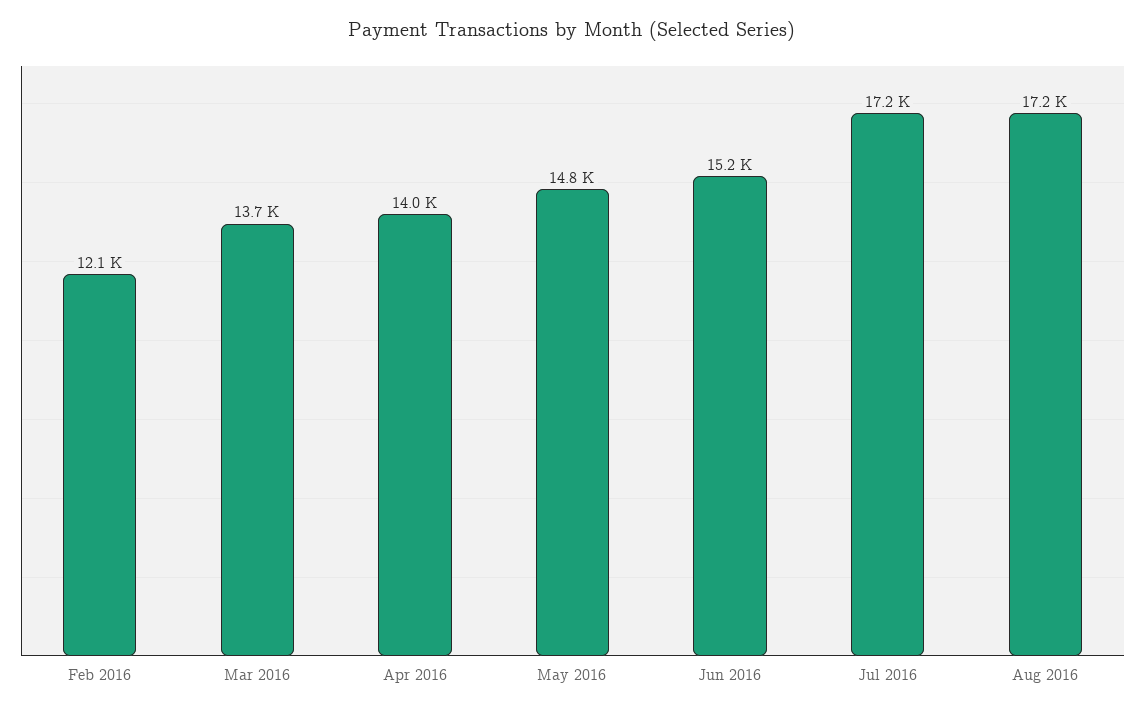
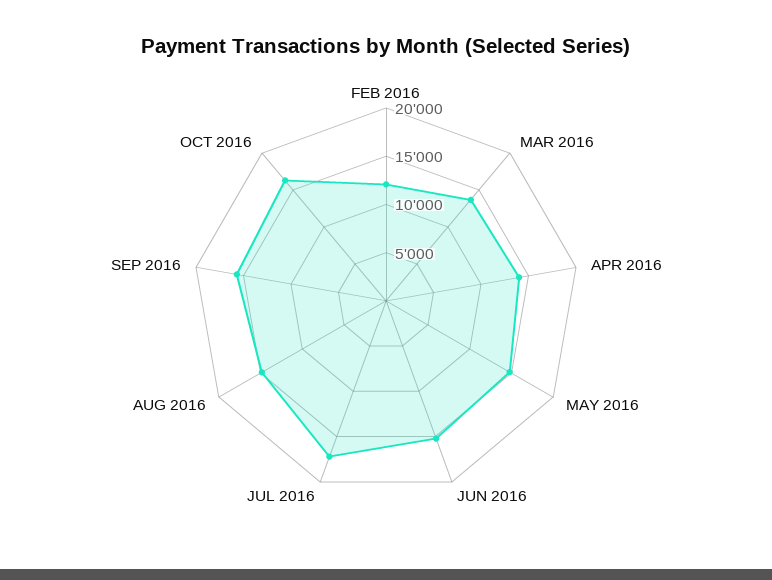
Aug 2016: 17200 -> 15000
SEP 2016: none -> 16000
OCT 2016: none -> 16000

